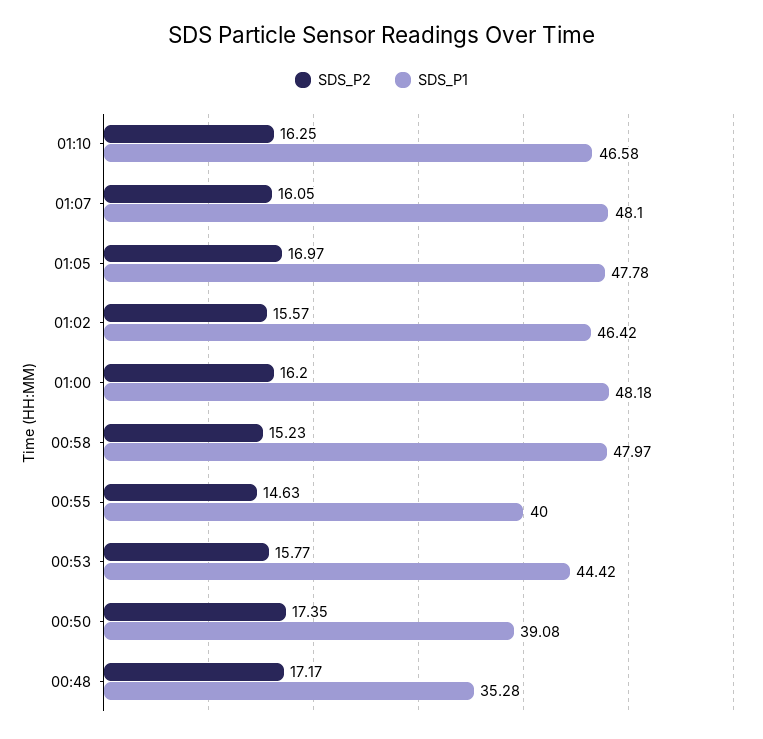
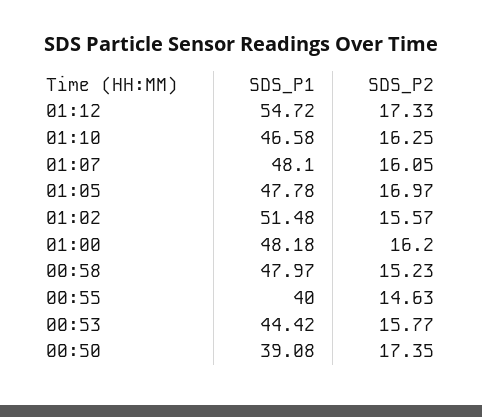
SDS_P1, 01:02: 46.42 -> 51.48
SDS_P2, 00:48: 17.17 -> none
SDS_P1, 00:48: 35.28 -> none
SDS_P1, 01:12: none -> 54.72
SDS_P2, 01:12: none -> 17.33

